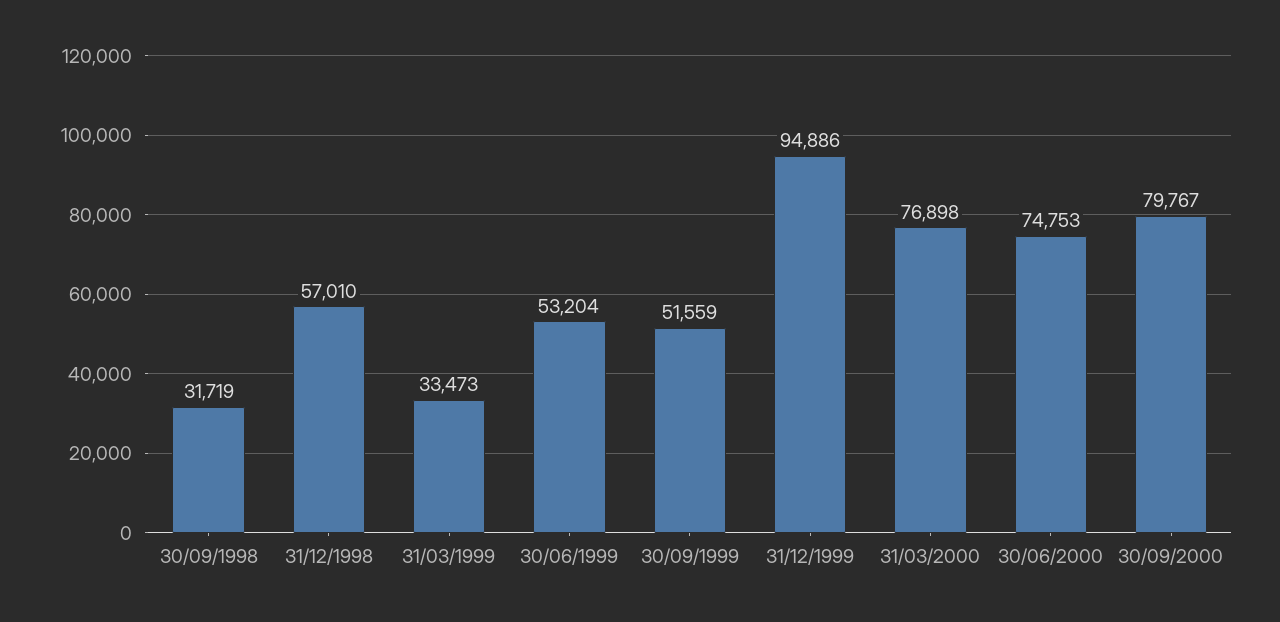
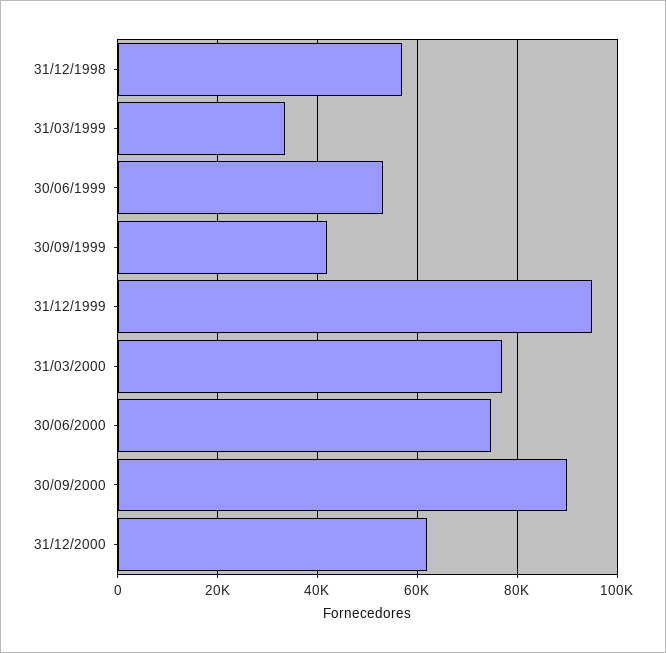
30/09/1998: 31719 -> none
30/09/1999: 51559 -> 42000
30/09/2000: 79767 -> 90000
31/12/2000: none -> 62000

